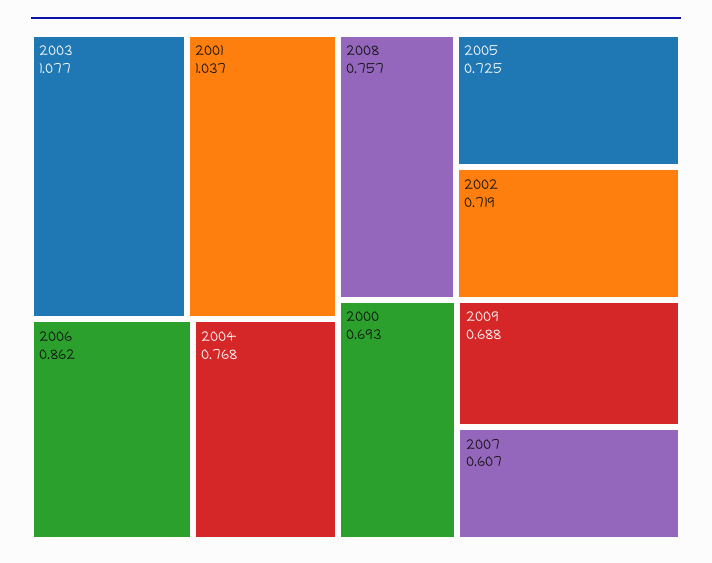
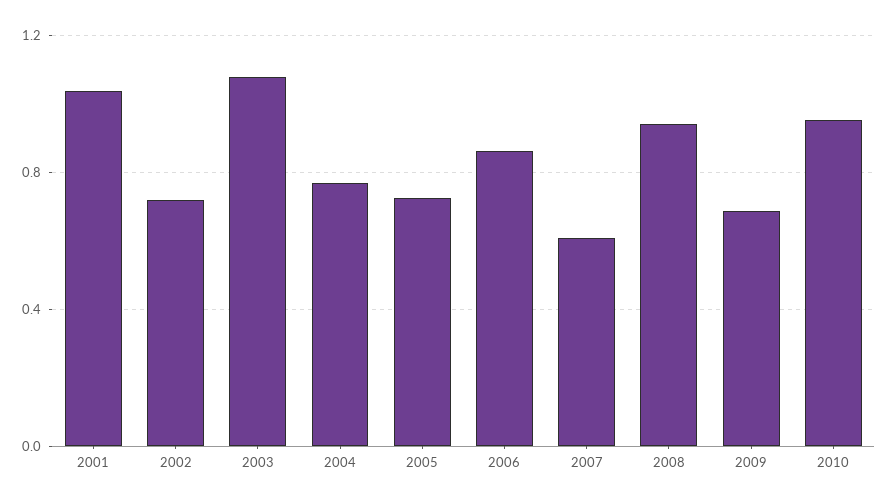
2008: 0.757 -> 0.95
2000: 0.693 -> none
2010: none -> 0.95

